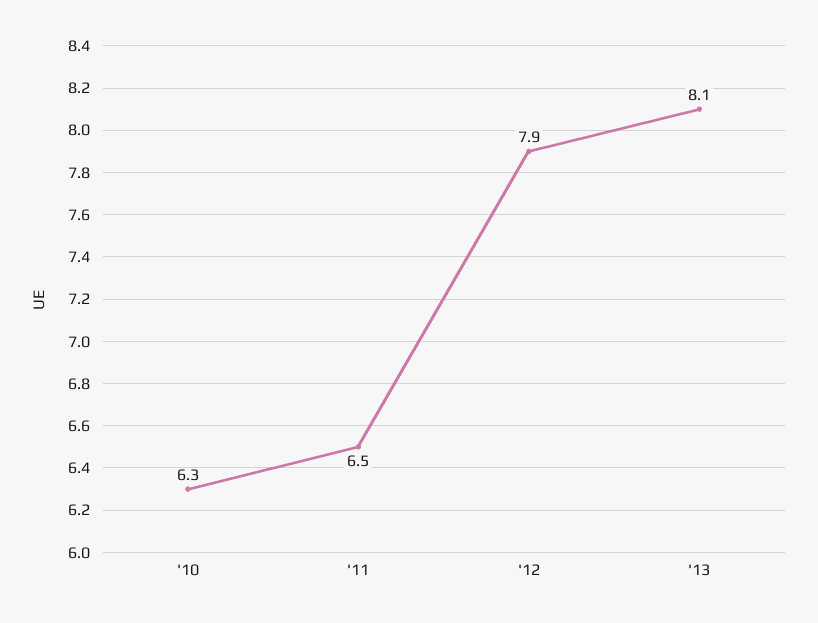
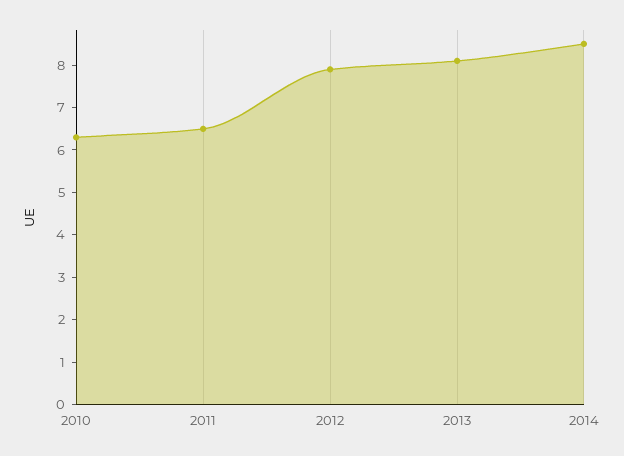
2014: none -> 8.5

